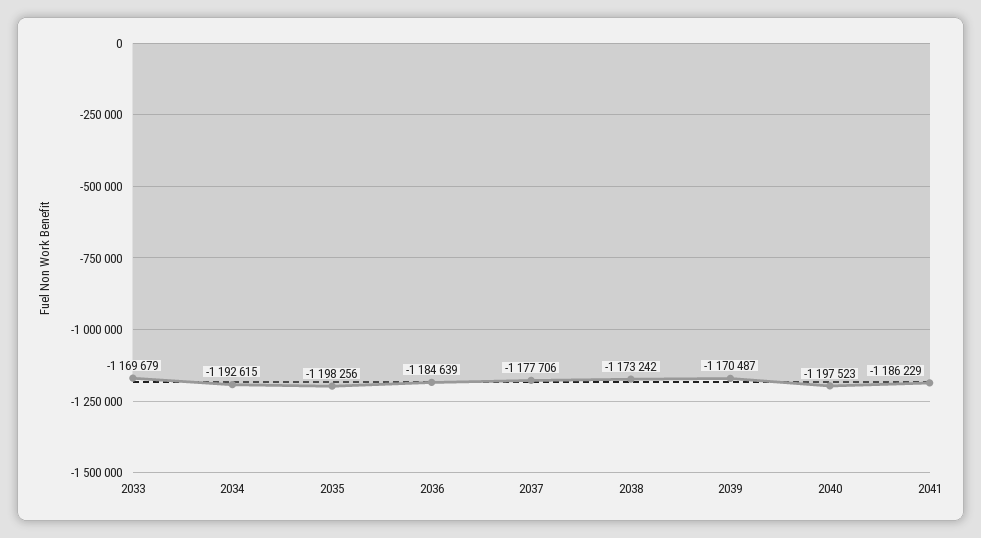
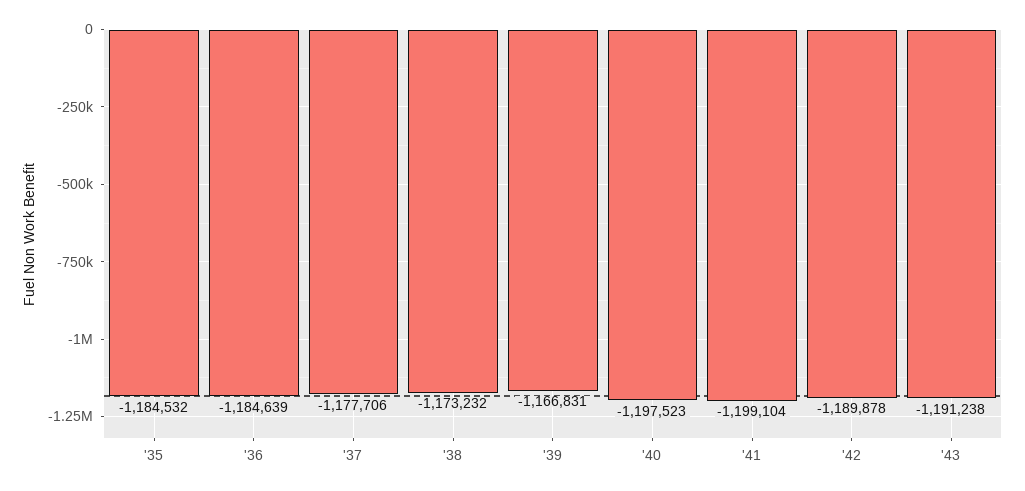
2033: -1169679 -> none
2034: -1192615 -> none
2035: -1198256 -> -1184532
2038: -1173242 -> -1173232
2039: -1170487 -> -1166831
2041: -1186229 -> -1199104
'42: none -> -1189878
'43: none -> -1191238

